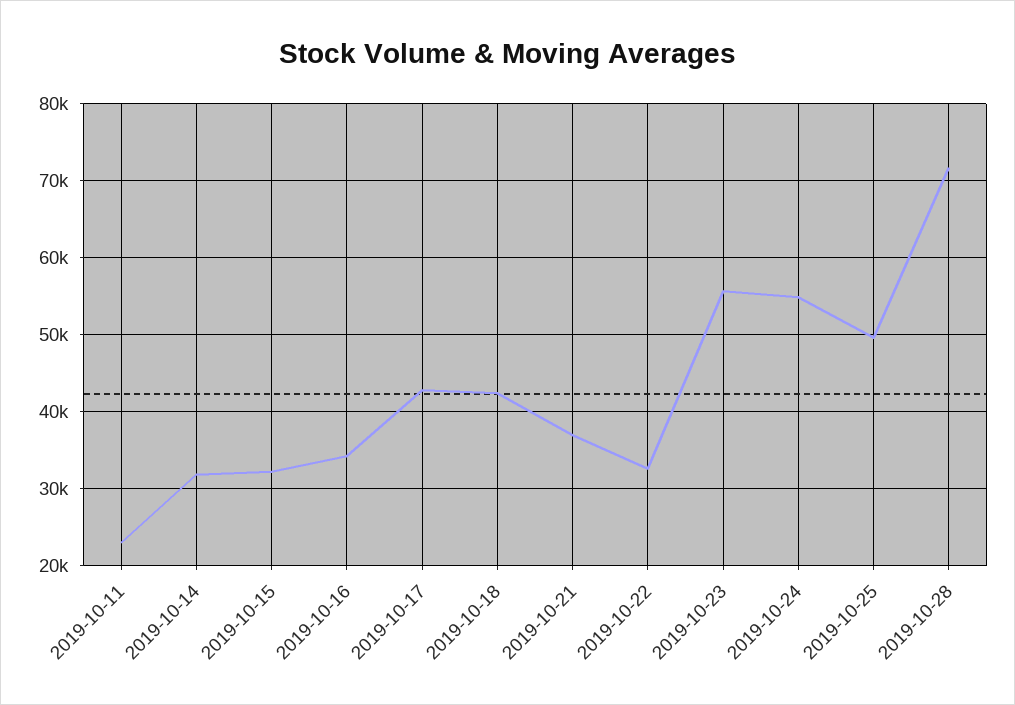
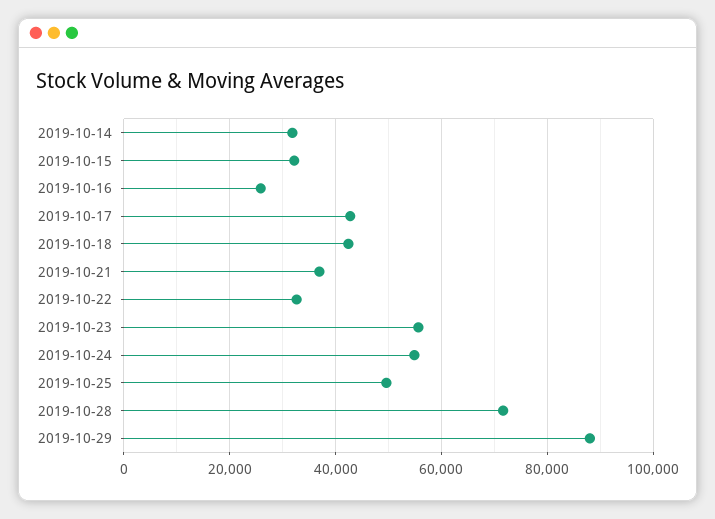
2019-10-11: 23000 -> none
2019-10-16: 34000 -> 26000
2019-10-29: none -> 88000

